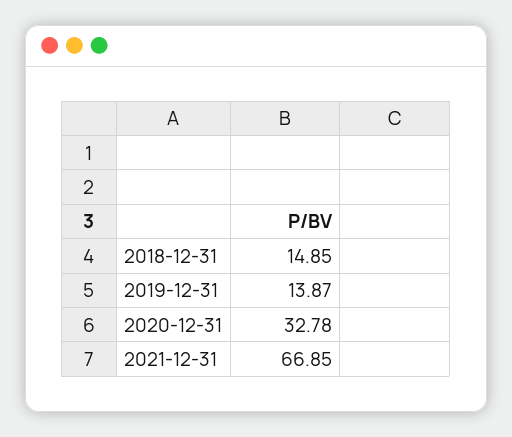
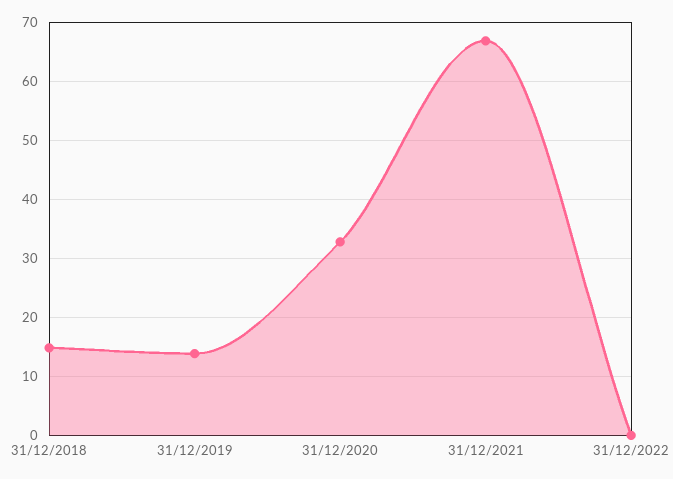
31/12/2022: none -> 0

